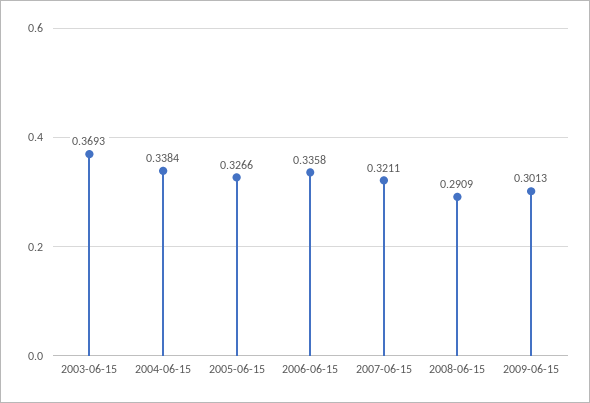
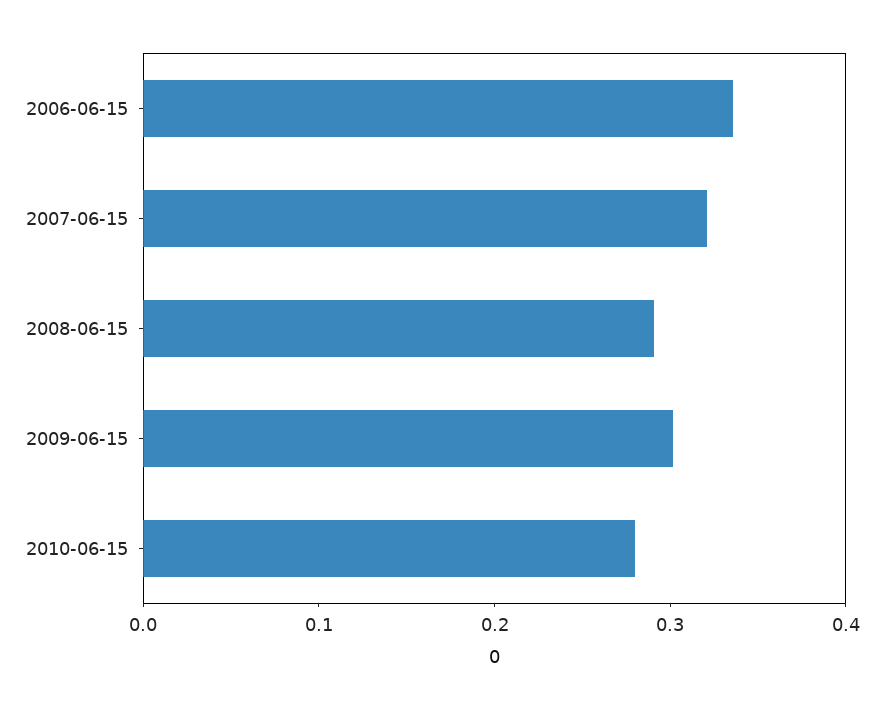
2003-06-15: 0.3693 -> none
2004-06-15: 0.3384 -> none
2005-06-15: 0.3266 -> none
2010-06-15: none -> 0.28

